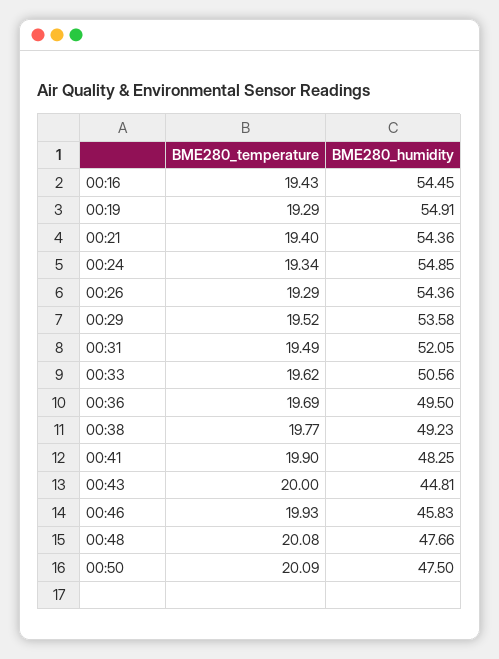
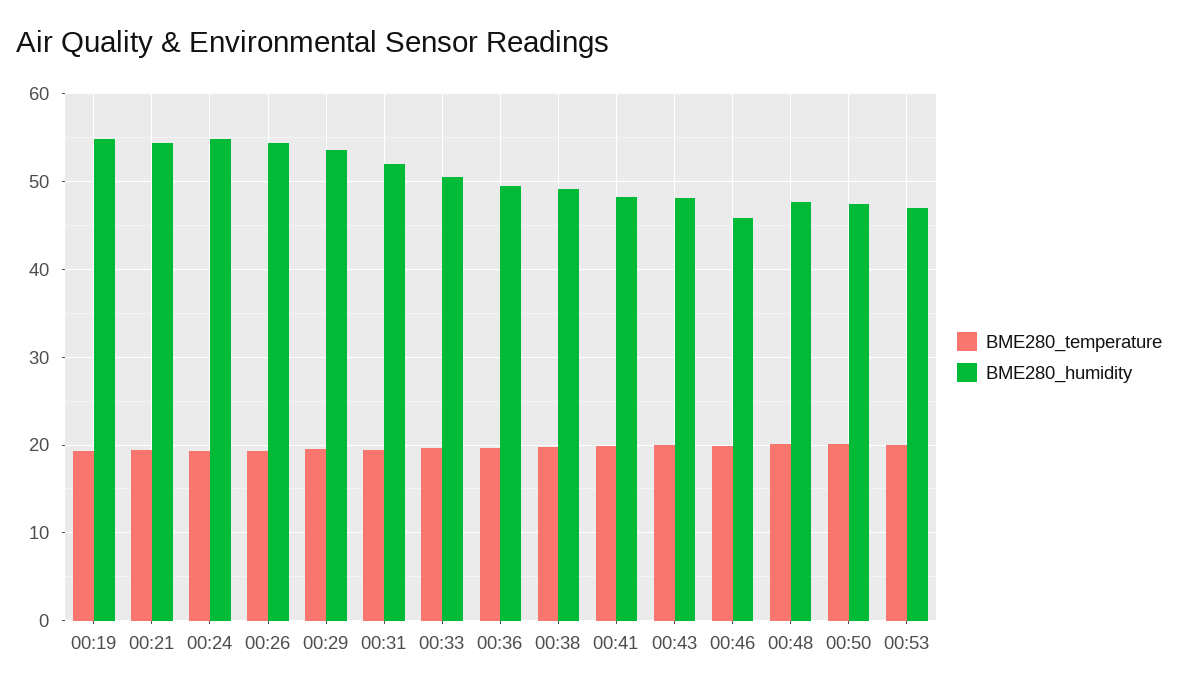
BME280_temperature, 00:16: 19.43 -> none
BME280_humidity, 00:16: 54.45 -> none
BME280_humidity, 00:43: 44.81 -> 48
BME280_temperature, 00:53: none -> 20
BME280_humidity, 00:53: none -> 47

